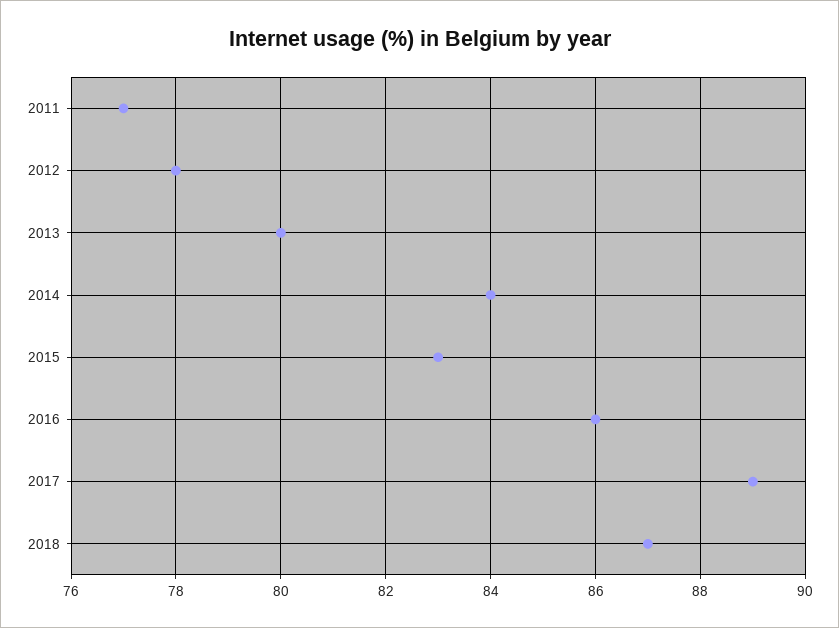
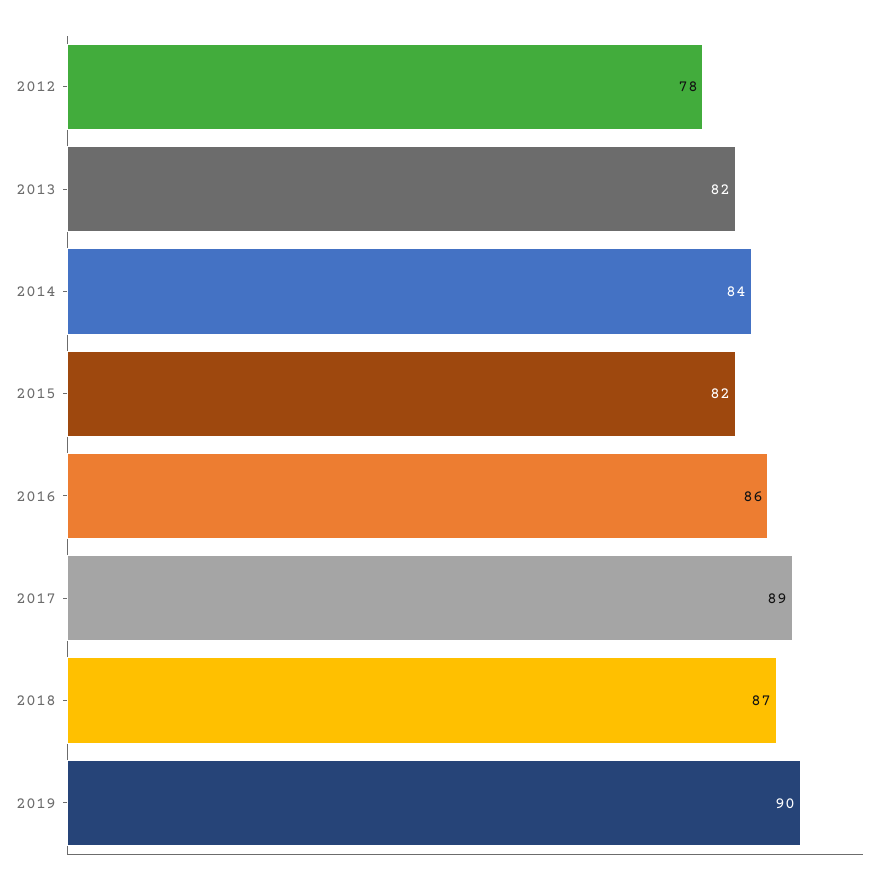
2011: 77 -> none
2013: 80 -> 82
2015: 83 -> 82
2019: none -> 90

